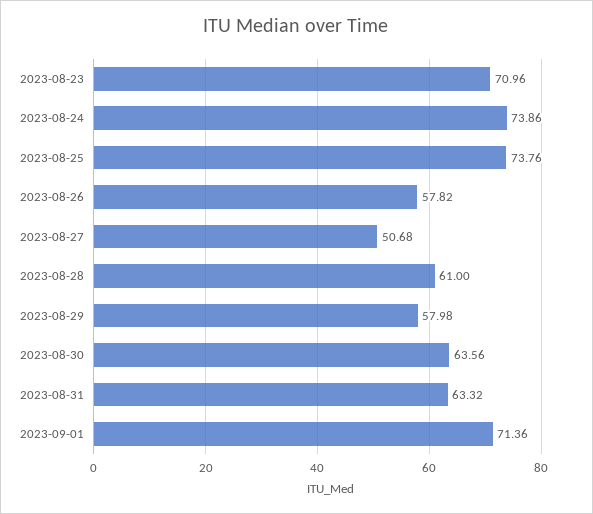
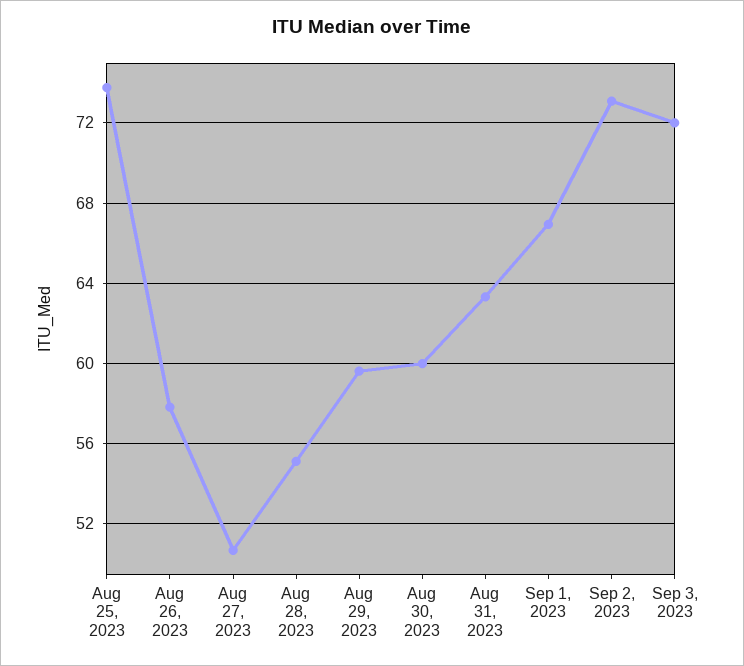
2023-08-23: 70.96 -> none
2023-08-24: 73.86 -> none
2023-08-28: 61 -> 55
2023-08-29: 57.98 -> 59.5
2023-08-30: 63.56 -> 60
2023-09-01: 71.36 -> 67
Sep 2, 2023: none -> 73
Sep 3, 2023: none -> 72

